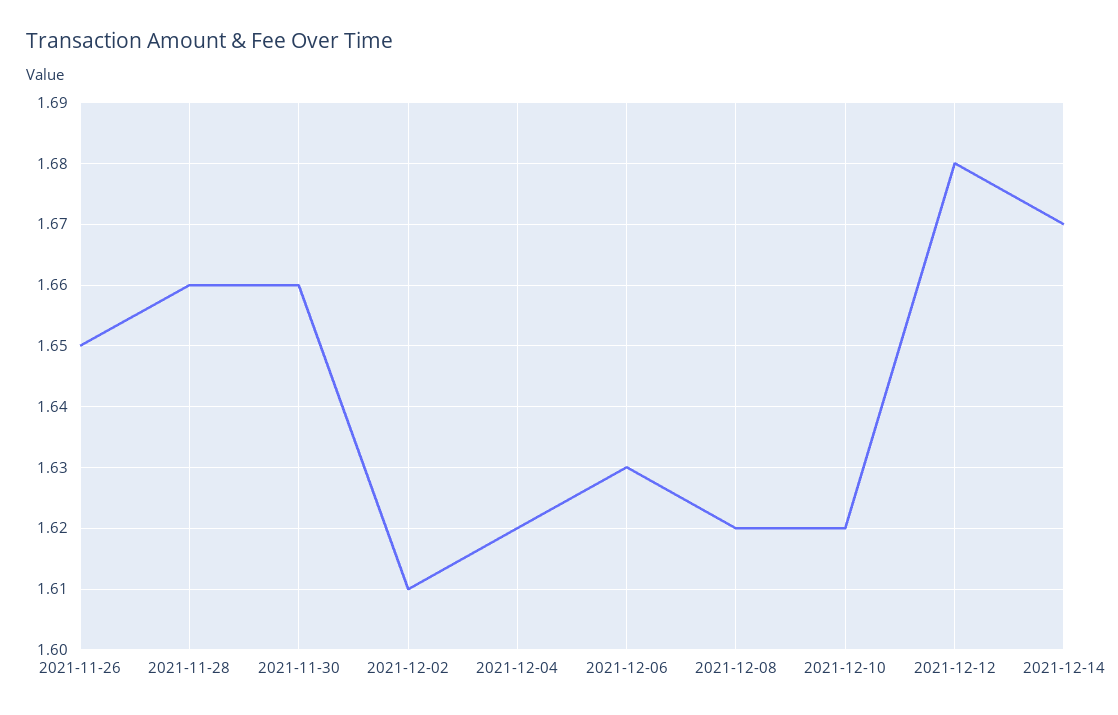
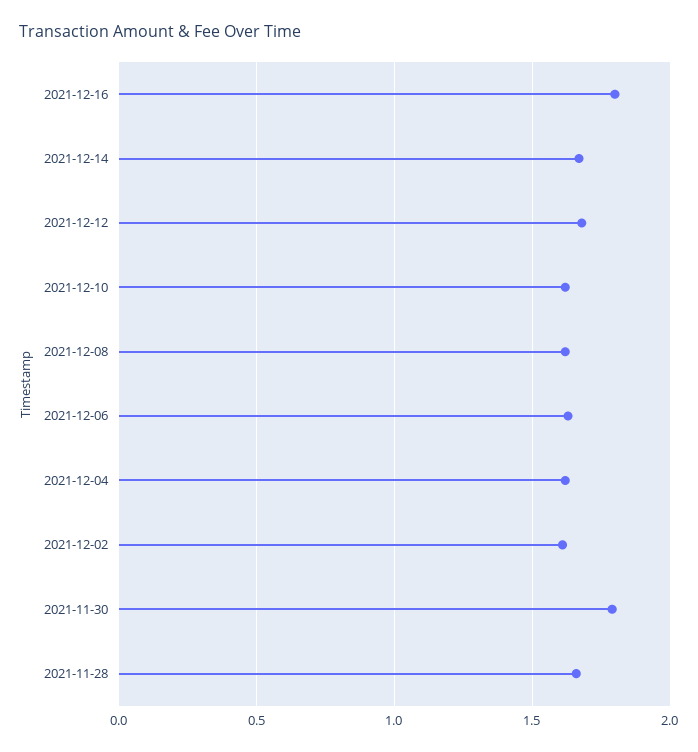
2021-11-26: 1.65 -> none
2021-11-30: 1.66 -> 1.8
2021-12-16: none -> 1.8

